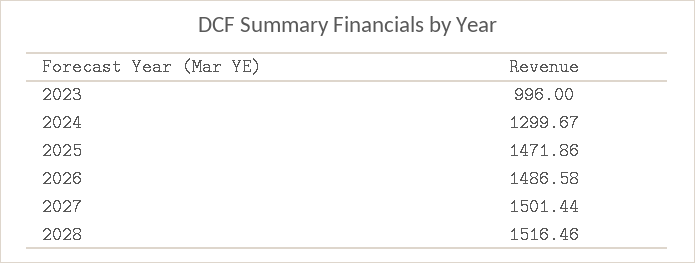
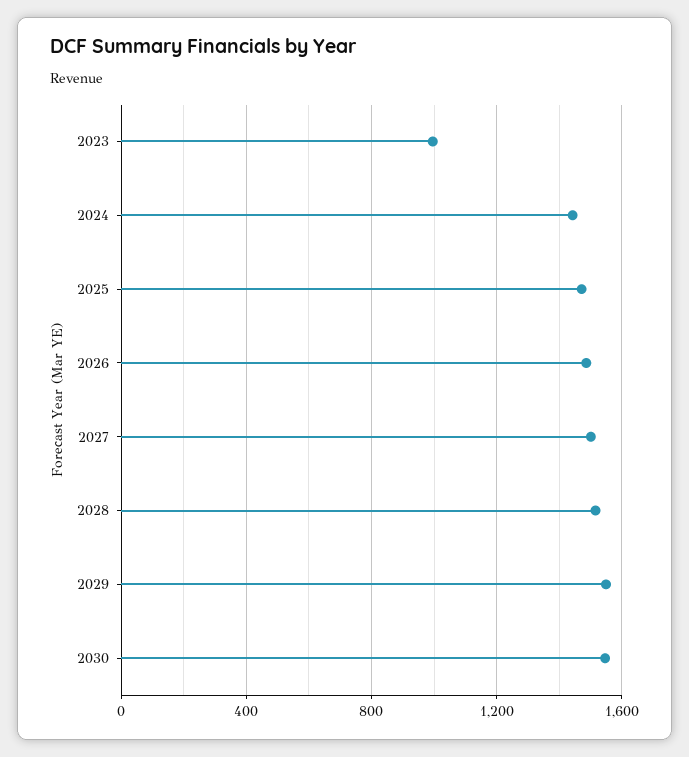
2024: 1299.67 -> 1450
2029: none -> 1550
2030: none -> 1550

